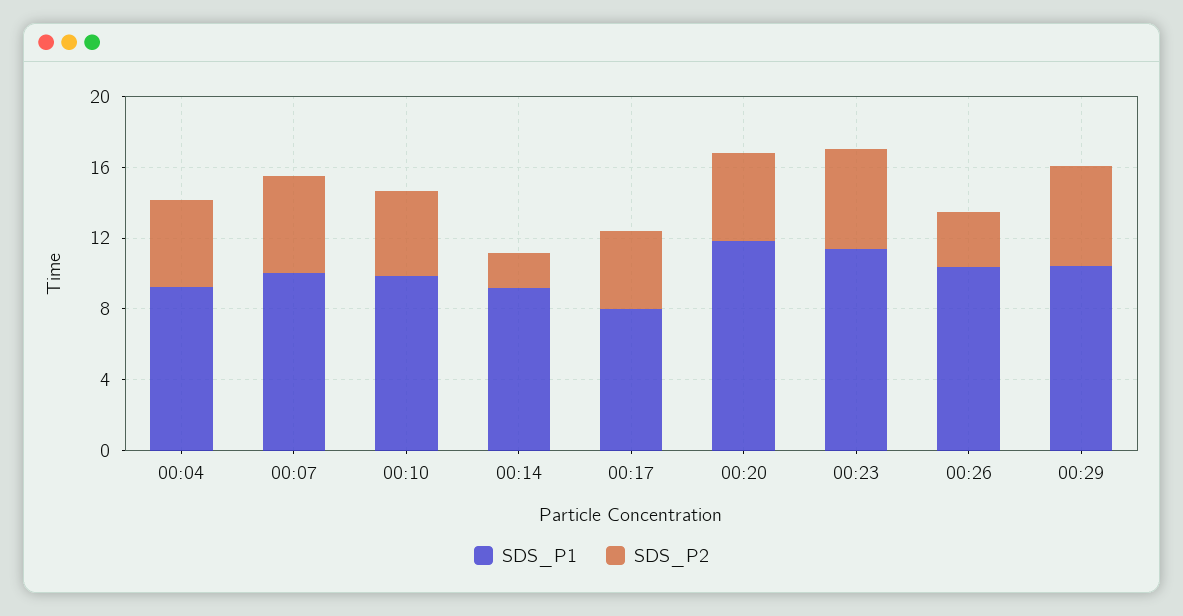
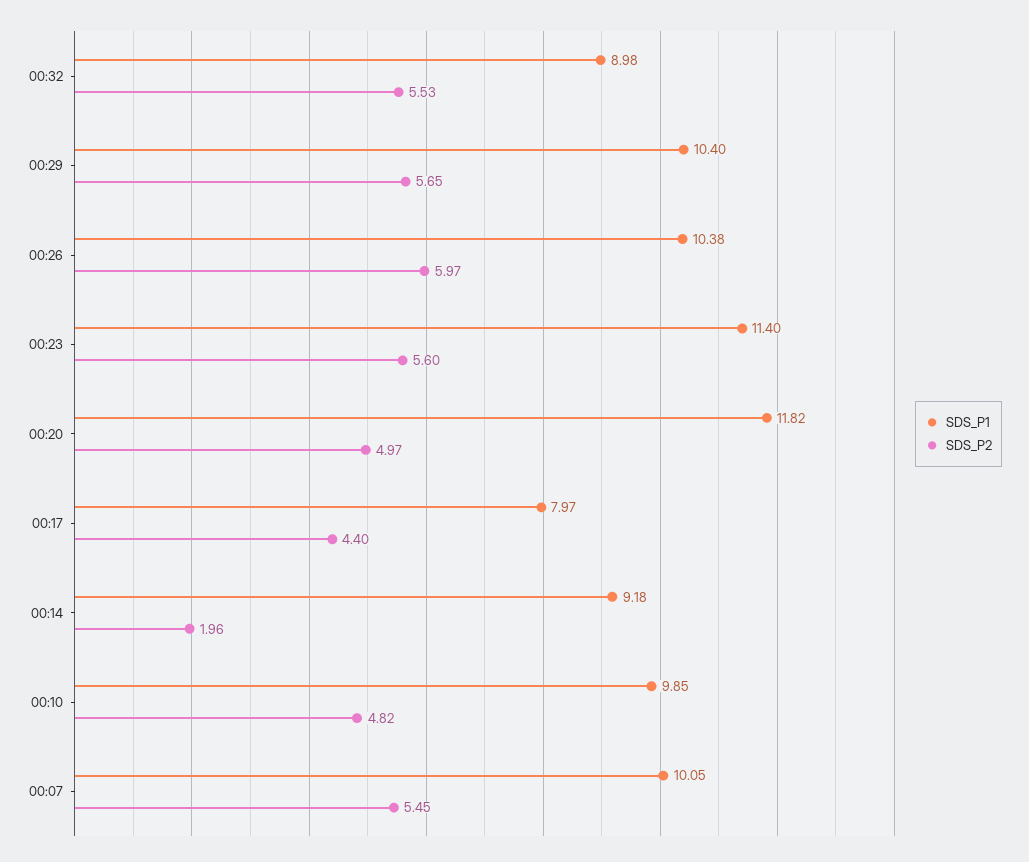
SDS_P1, 00:04: 9 -> none
SDS_P2, 00:04: 5 -> none
SDS_P2, 00:26: 3 -> 5.97
SDS_P1, 00:32: none -> 8.98
SDS_P2, 00:32: none -> 5.53

